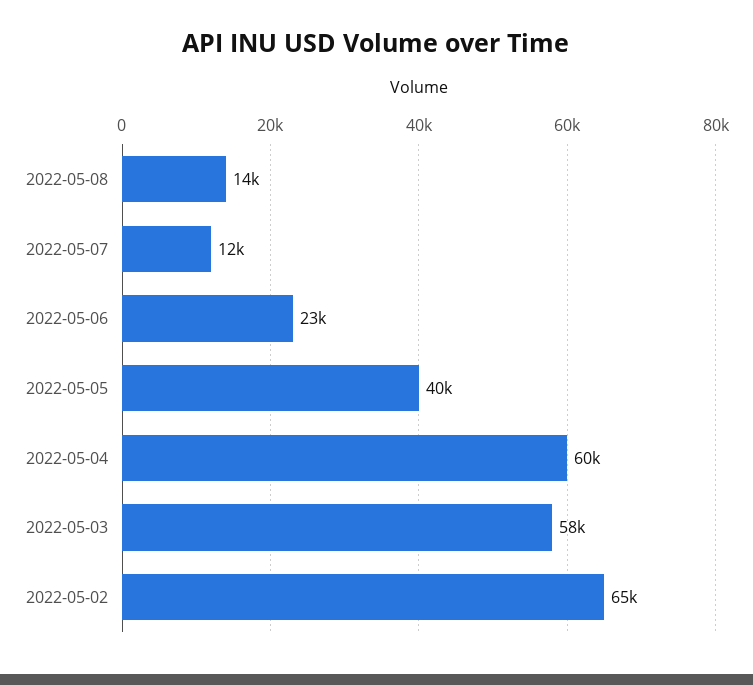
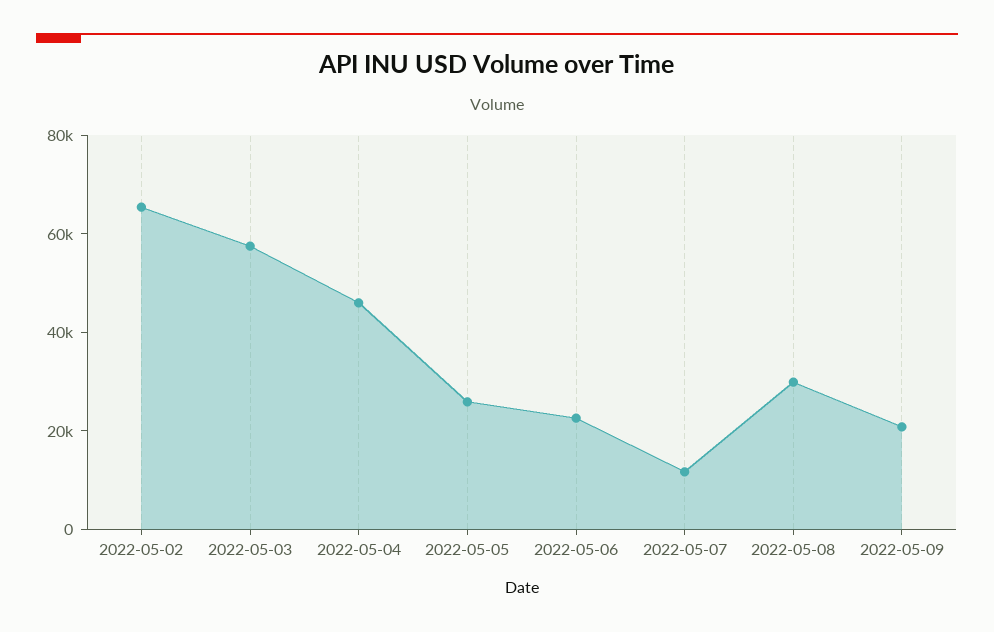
2022-05-08: 14000 -> 30000
2022-05-05: 40000 -> 25000
2022-05-04: 60000 -> 45000
2022-05-09: none -> 20000

